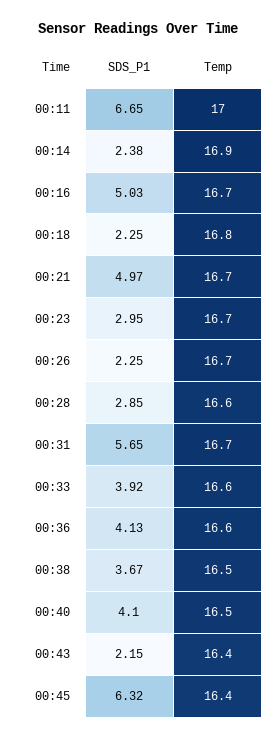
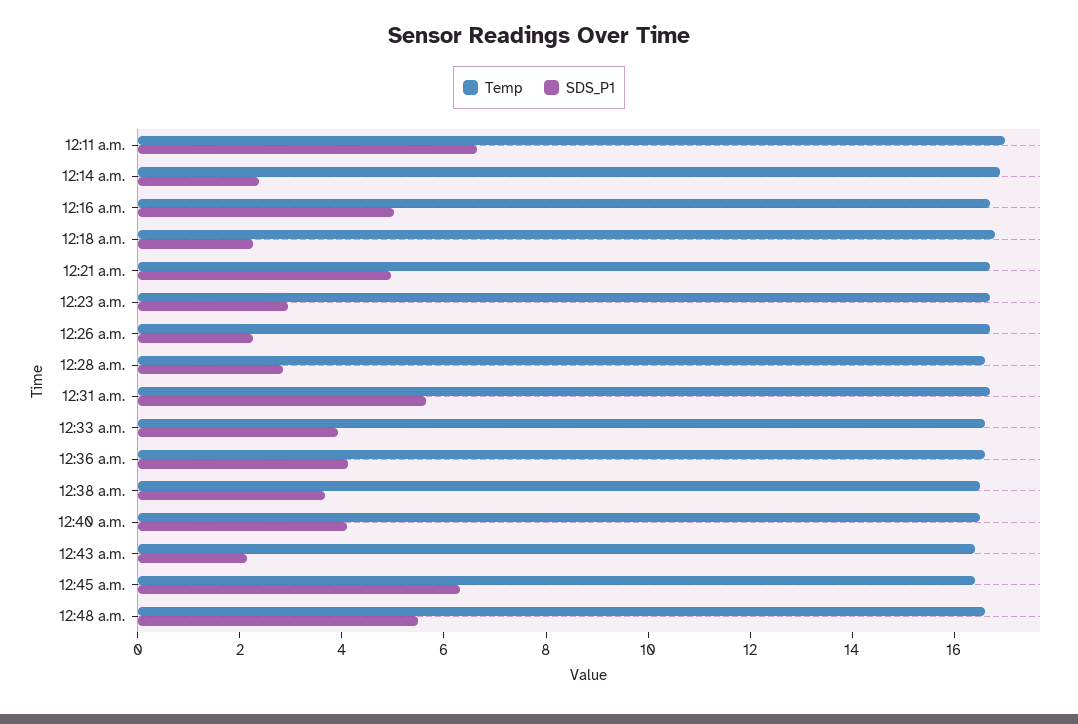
Temp, 12:48 a.m.: none -> 16.5
SDS_P1, 12:48 a.m.: none -> 5.5

